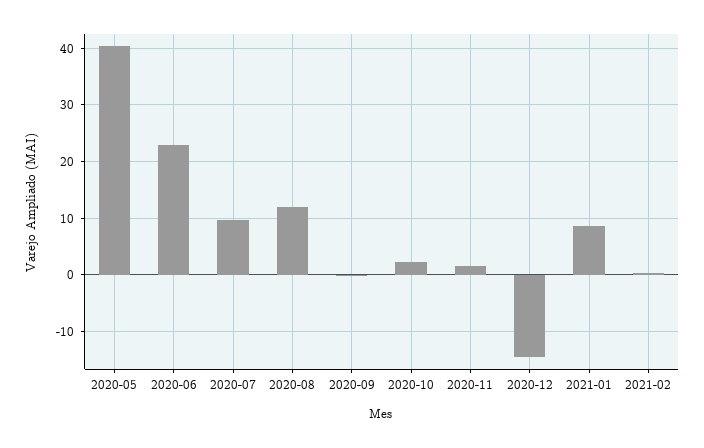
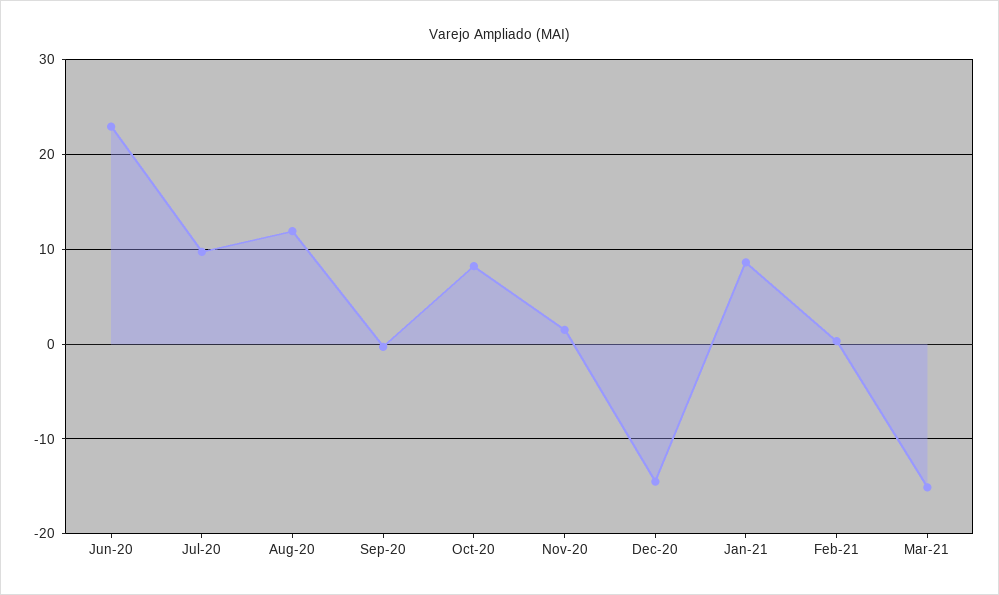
2020-05: 40 -> none
2020-10: 2 -> 8
Mar-21: none -> -15

